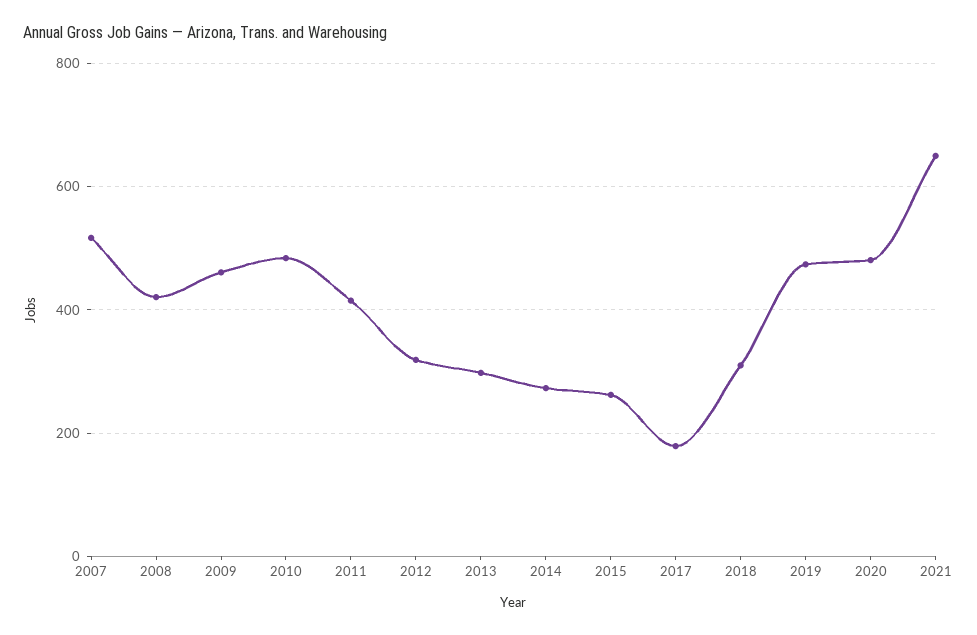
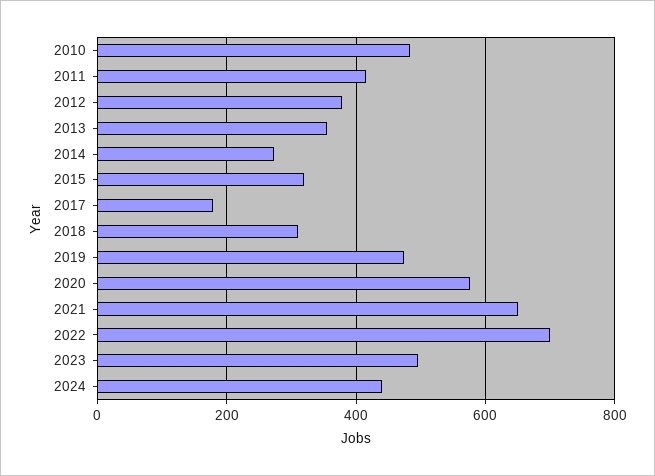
2007: 520 -> none
2008: 420 -> none
2009: 460 -> none
2012: 320 -> 380
2013: 300 -> 360
2015: 260 -> 320
2020: 480 -> 580
2022: none -> 700
2023: none -> 500
2024: none -> 440

